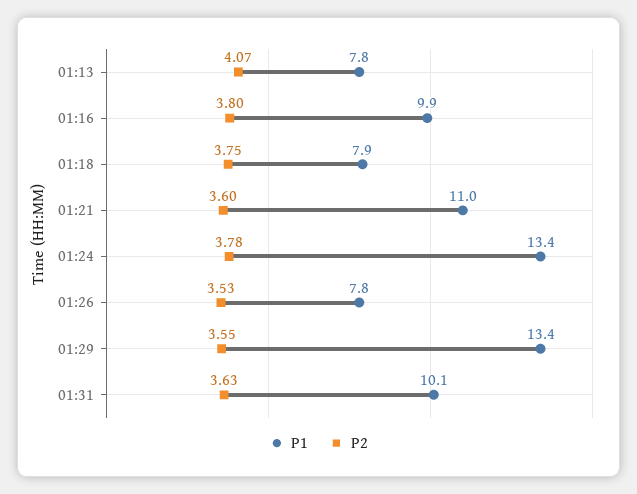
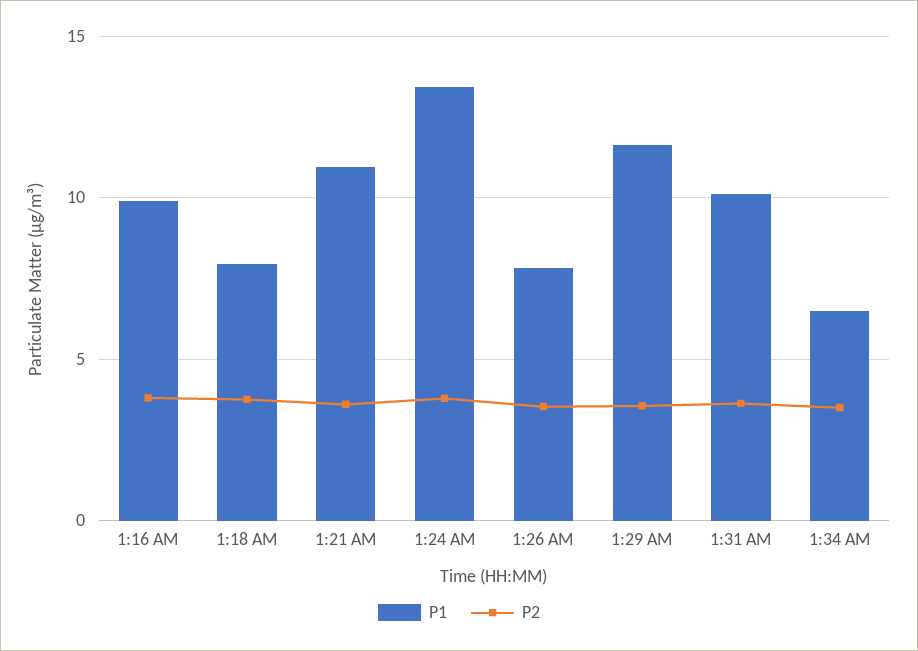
P1, 01:13: 7.8 -> none
P2, 01:13: 4.07 -> none
P1, 01:29: 13.4 -> 11.5
P1, 1:34 AM: none -> 6.5
P2, 1:34 AM: none -> 3.5

